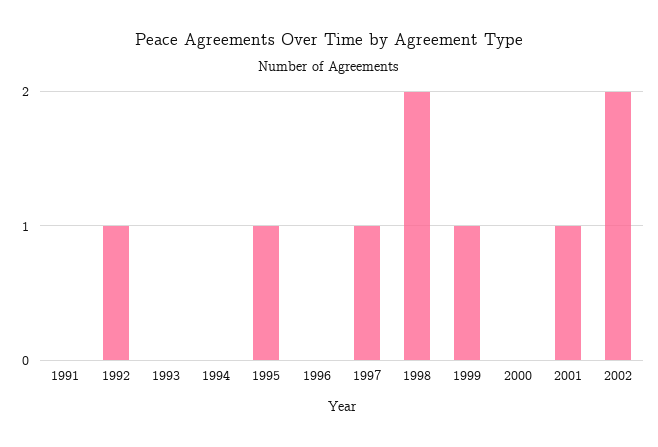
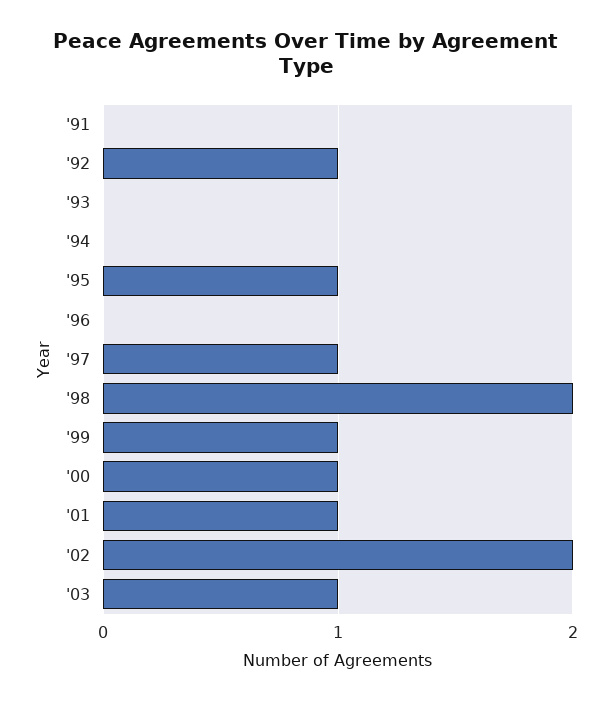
2000: 0 -> 1
'03: none -> 1

